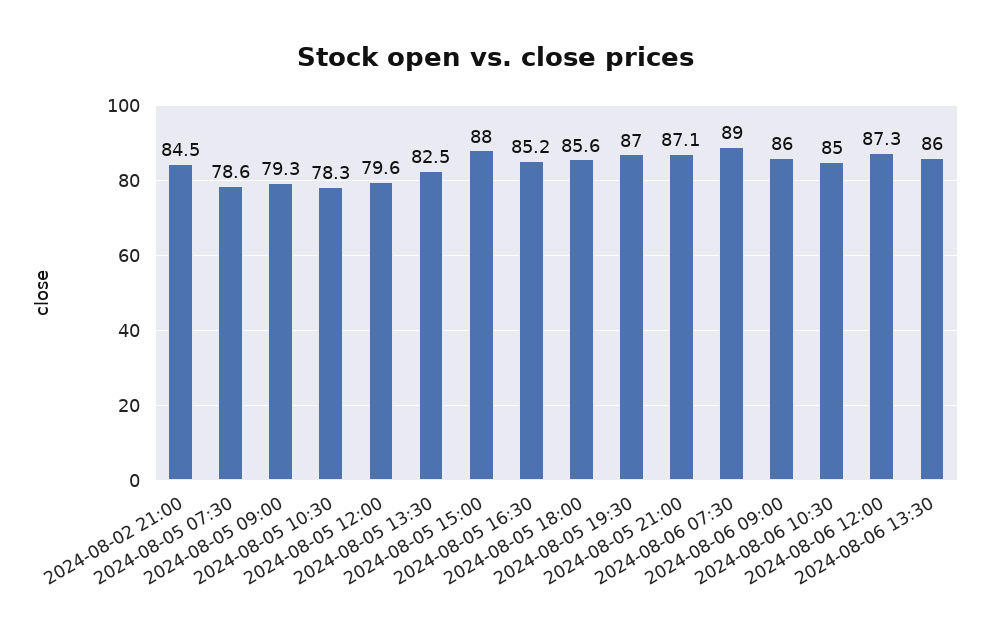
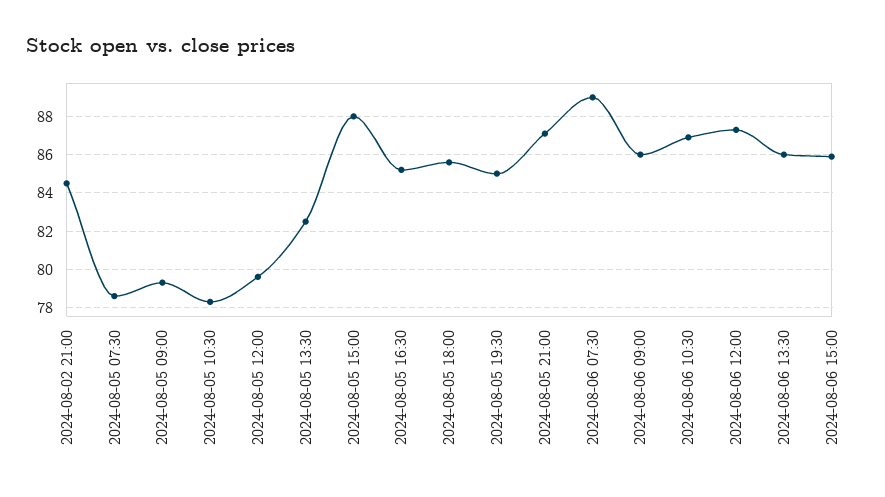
2024-08-05 19:30: 87 -> 85
2024-08-06 10:30: 85 -> 87
2024-08-06 15:00: none -> 86

